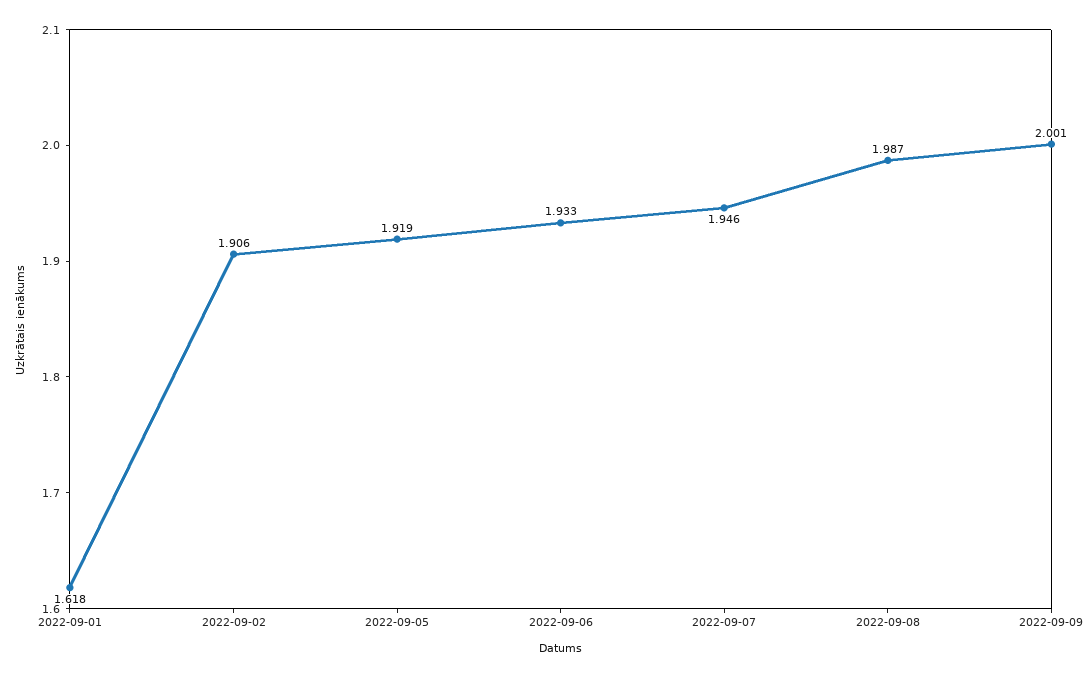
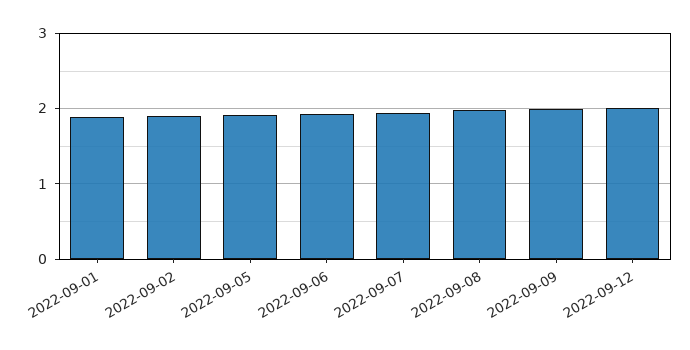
2022-09-01: 1.618 -> 1.9
2022-09-12: none -> 2

